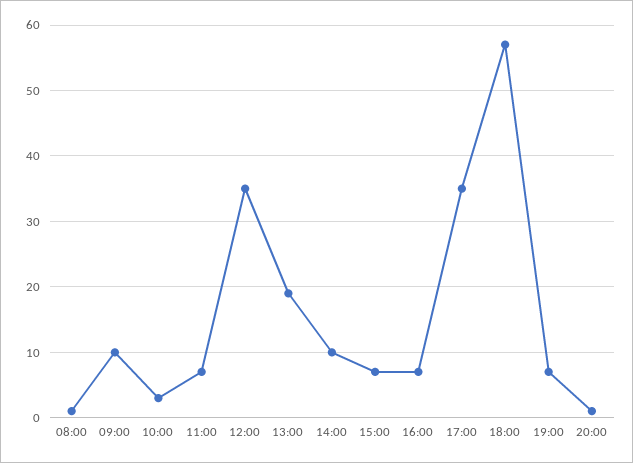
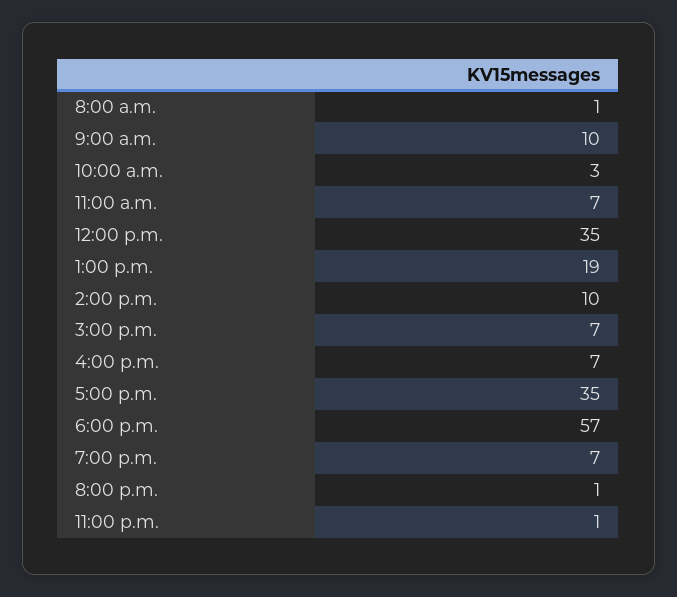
11:00 p.m.: none -> 1

